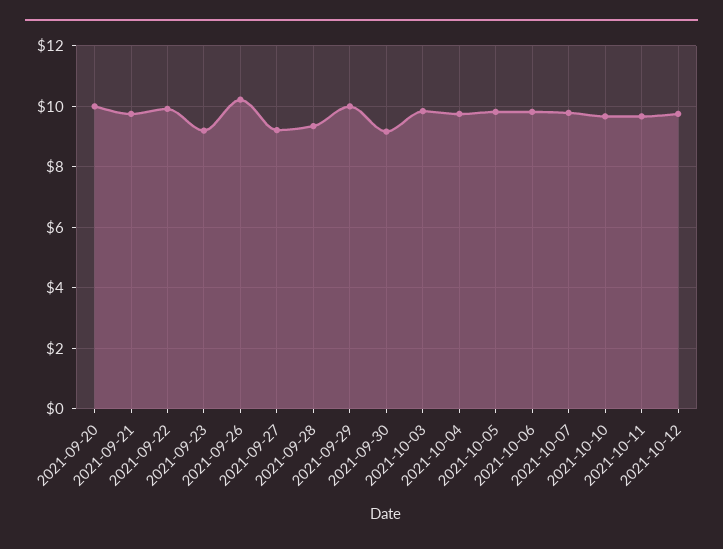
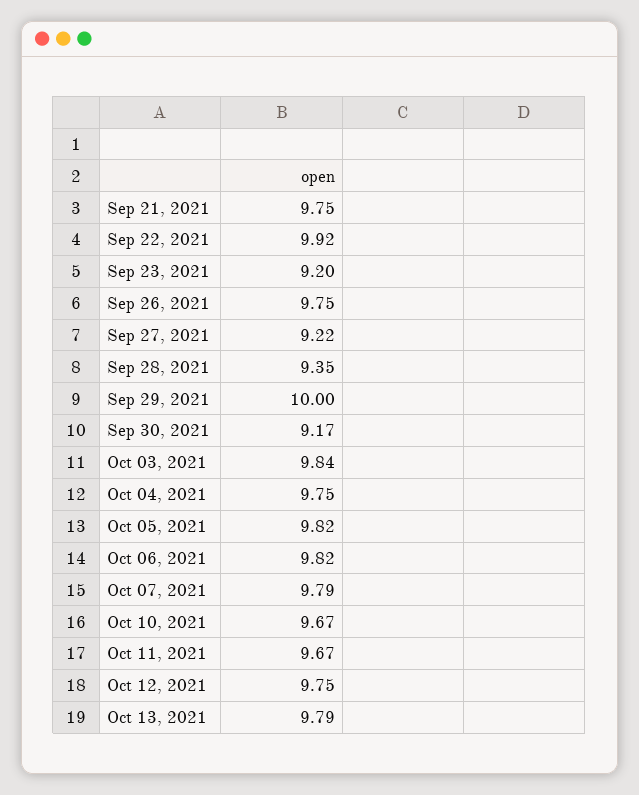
2021-09-20: 10 -> none
2021-09-26: 10.2 -> 9.75
Oct 13, 2021: none -> 9.79

